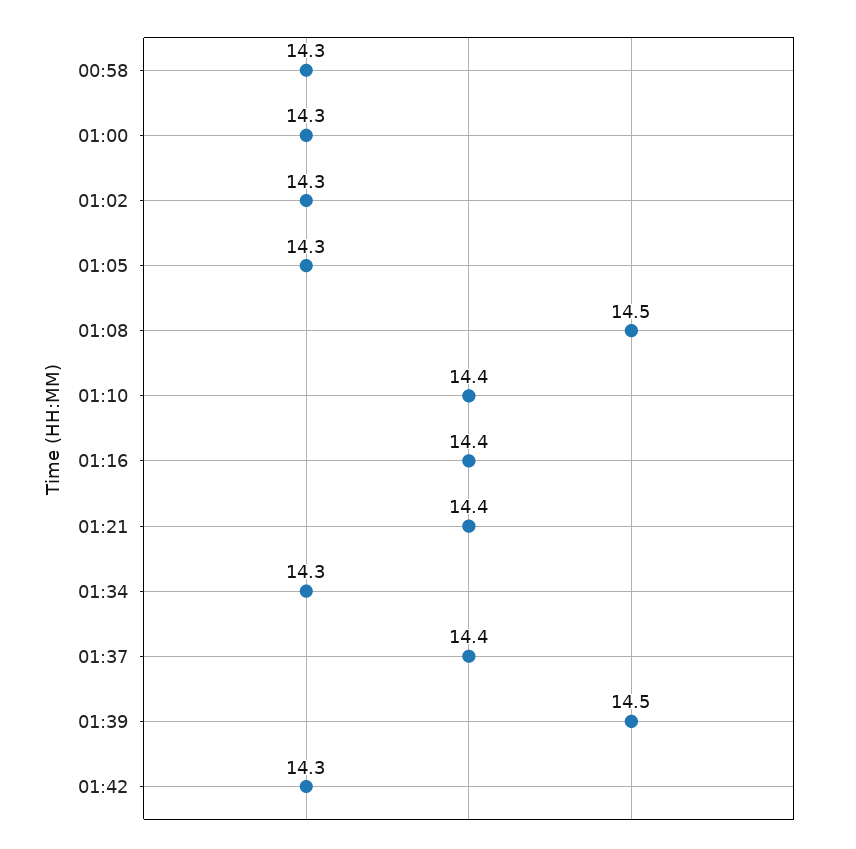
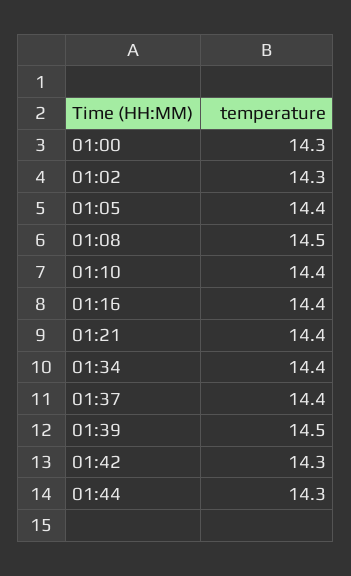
00:58: 14.3 -> none
01:05: 14.3 -> 14.4
01:34: 14.3 -> 14.4
01:44: none -> 14.3

